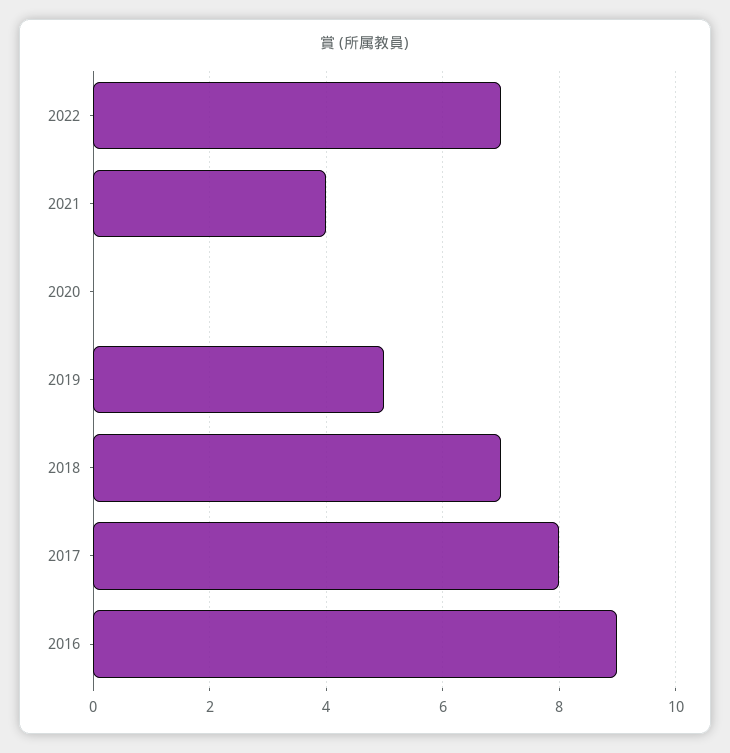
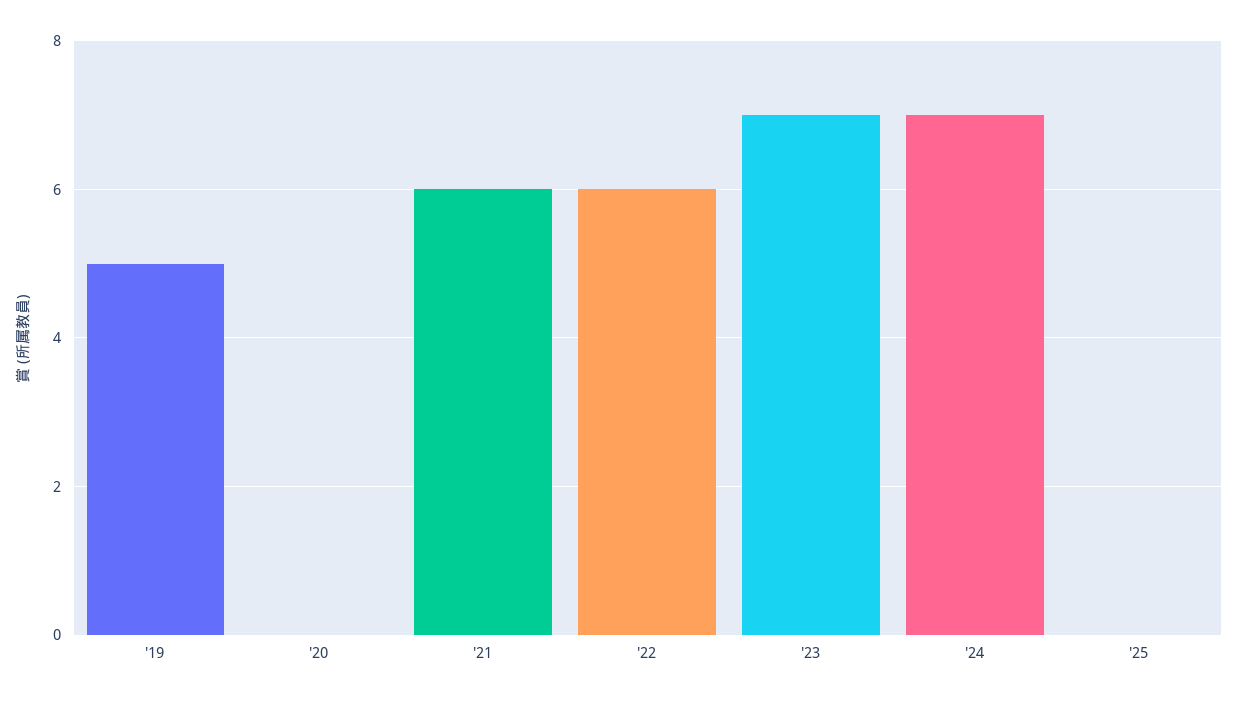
2022: 7 -> 6
2021: 4 -> 6
2018: 7 -> none
2017: 8 -> none
2016: 9 -> none
'23: none -> 7
'24: none -> 7
'25: none -> 0

